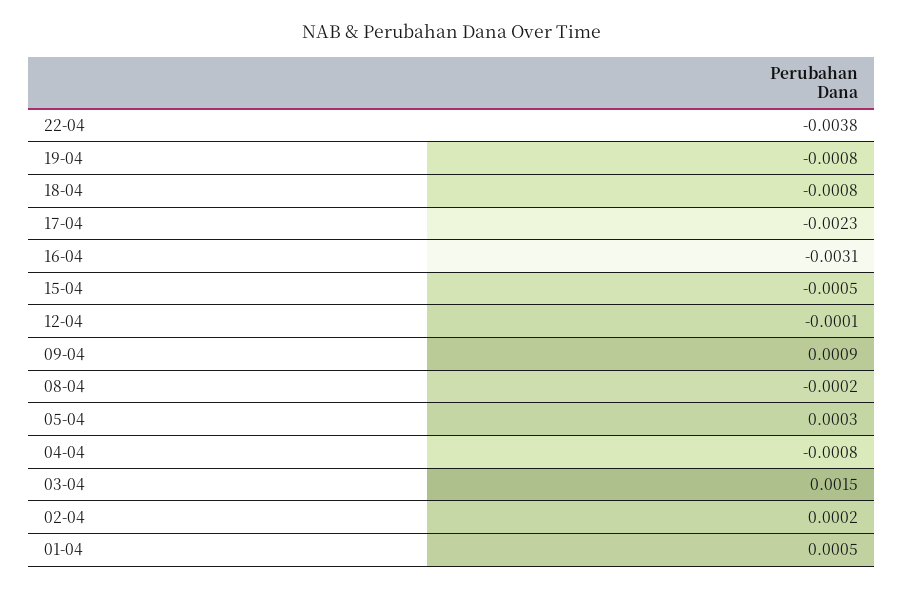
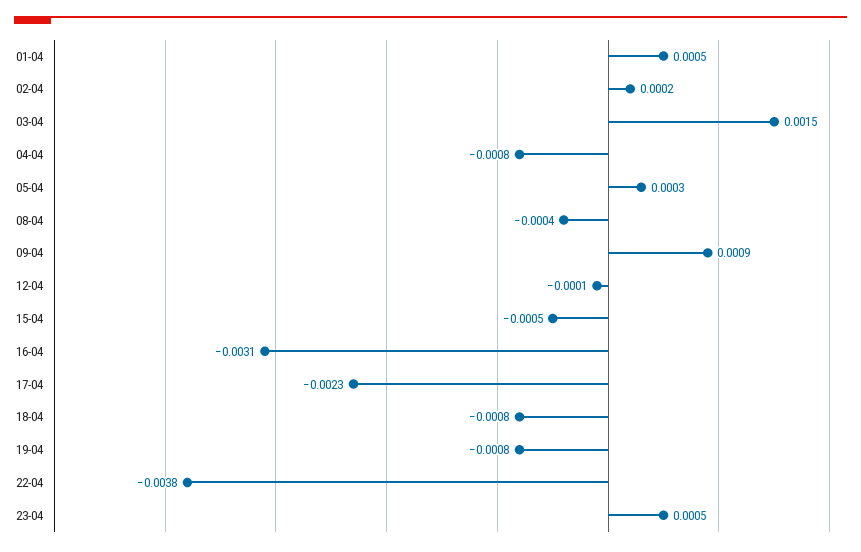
08-04: -0.0002 -> -0.0004
23-04: none -> 0.0005

